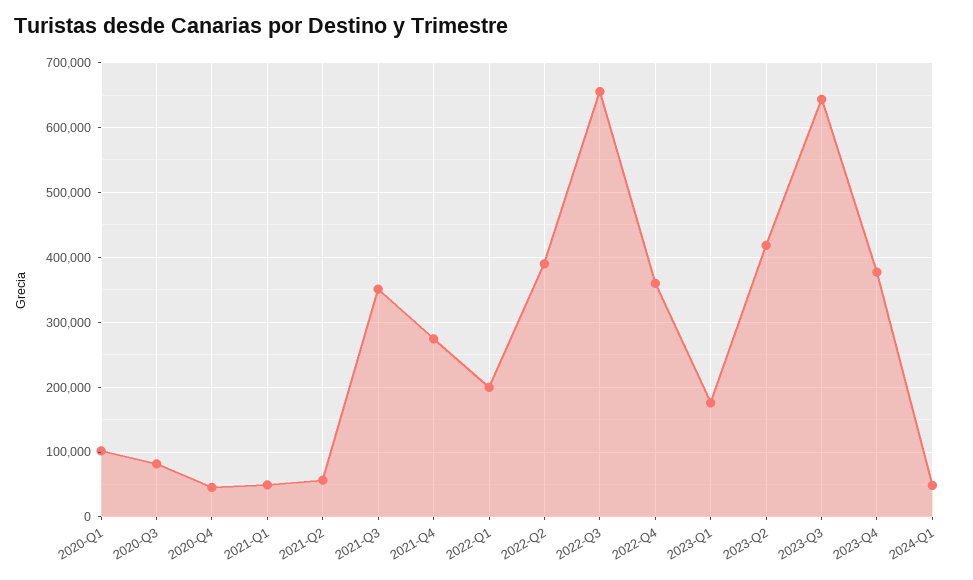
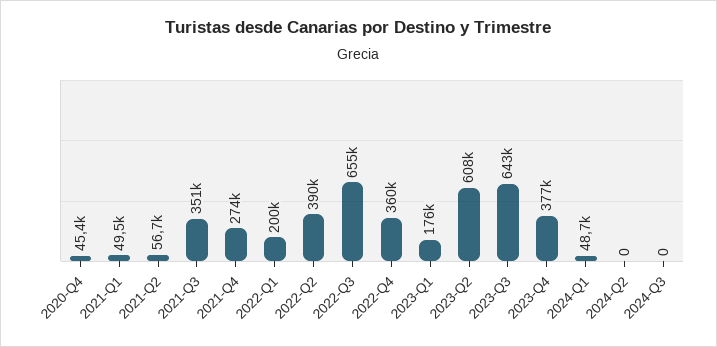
2020-Q1: 100000 -> none
2020-Q3: 80000 -> none
2023-Q2: 420000 -> 608000
2024-Q2: none -> 0
2024-Q3: none -> 0

